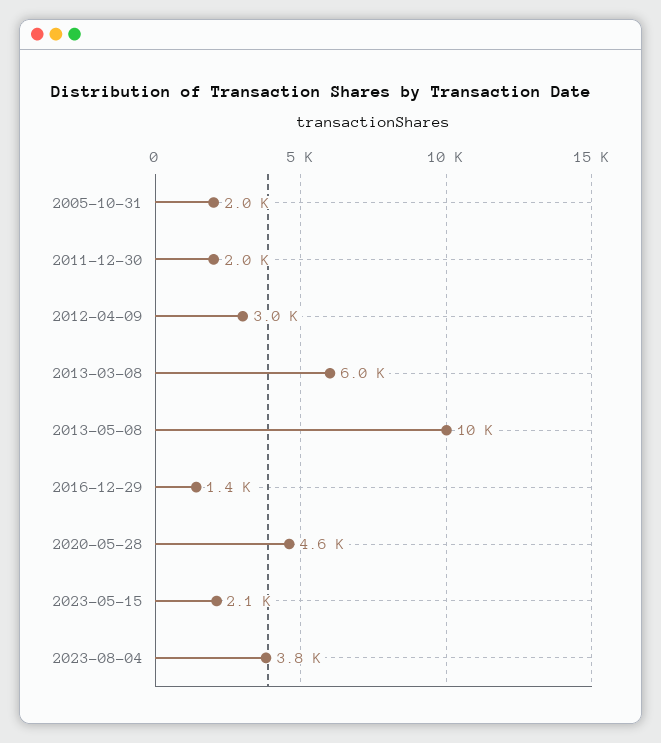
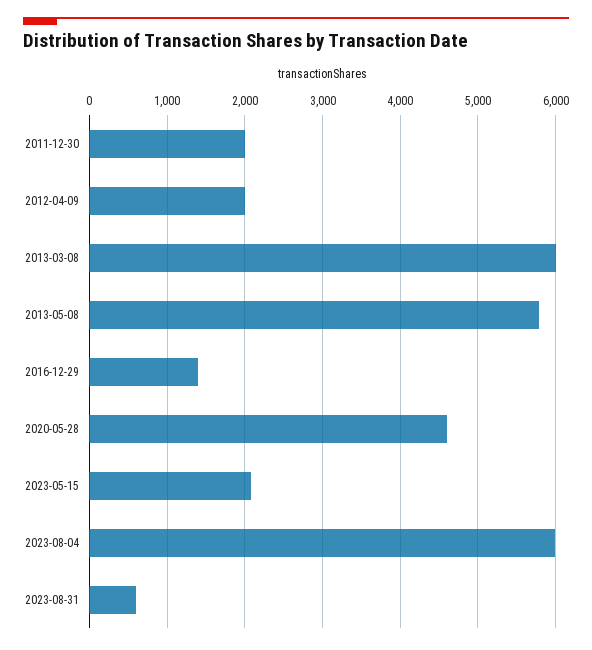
2005-10-31: 2000 -> none
2012-04-09: 3000 -> 2000
2013-05-08: 10000 -> 5800
2023-08-04: 3800 -> 6000
2023-08-31: none -> 600

